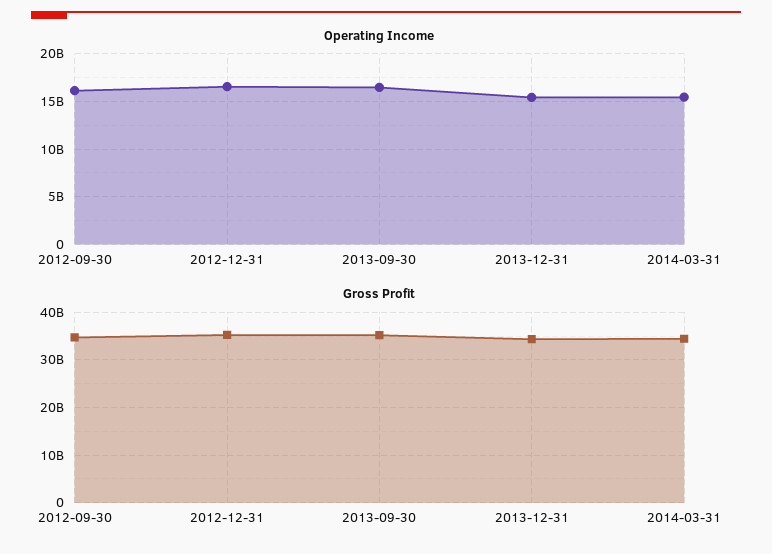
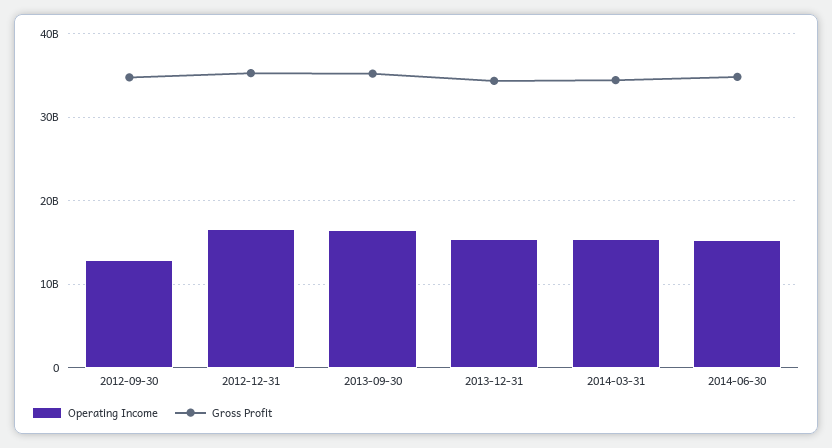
Operating Income, 2012-09-30: 16000000000 -> 13000000000
Operating Income, 2014-06-30: none -> 15000000000
Gross Profit, 2014-06-30: none -> 35000000000

